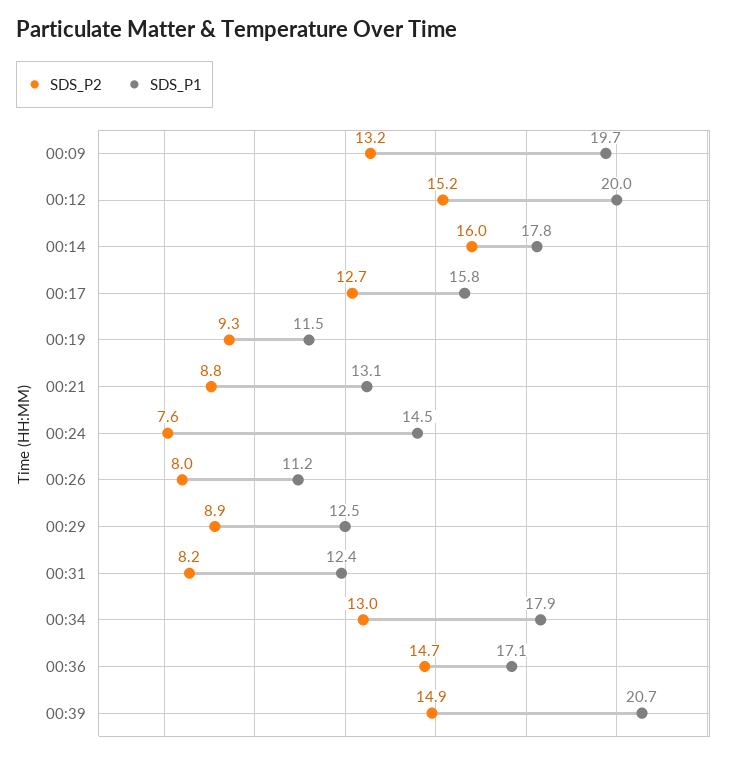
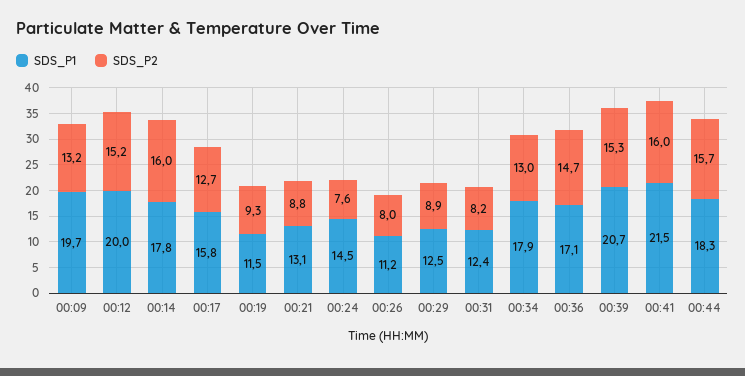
SDS_P2, 00:39: 14.9 -> 15.3
SDS_P1, 00:41: none -> 21.5
SDS_P2, 00:41: none -> 16
SDS_P1, 00:44: none -> 18.3
SDS_P2, 00:44: none -> 15.7

